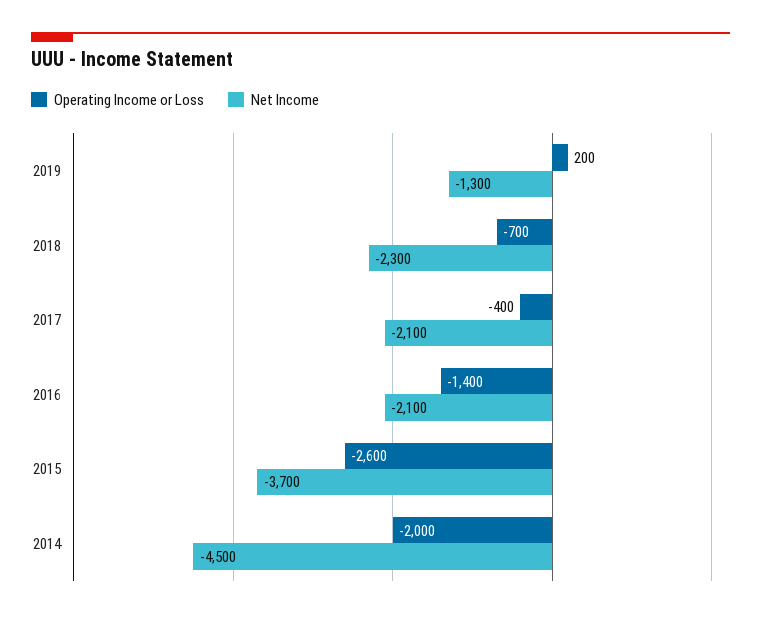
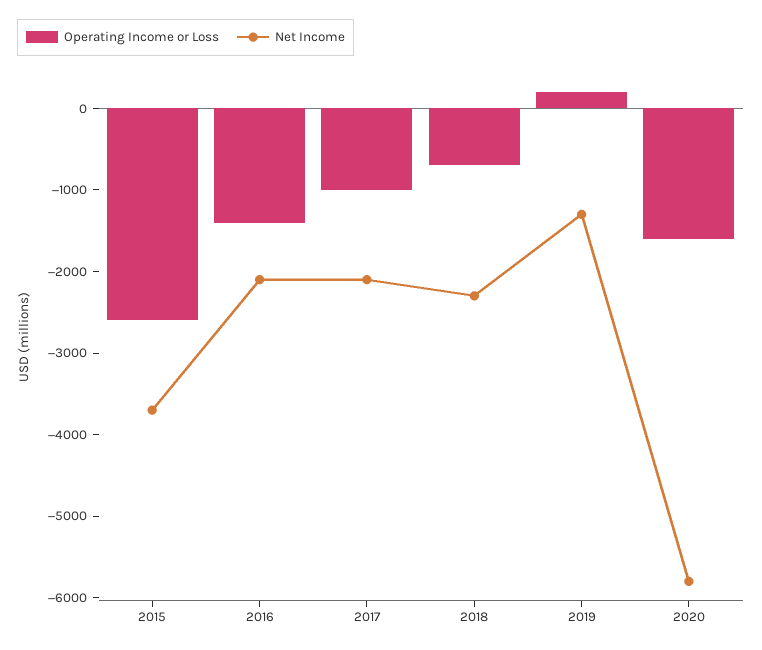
Operating Income or Loss, 2017: -400 -> -1000
Operating Income or Loss, 2014: -2000 -> none
Net Income, 2014: -4500 -> none
Operating Income or Loss, 2020: none -> -1600
Net Income, 2020: none -> -5800

